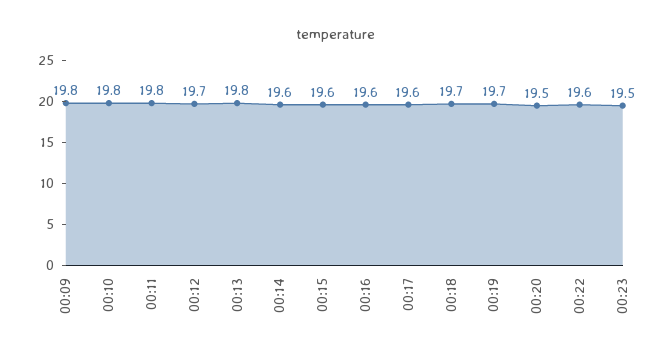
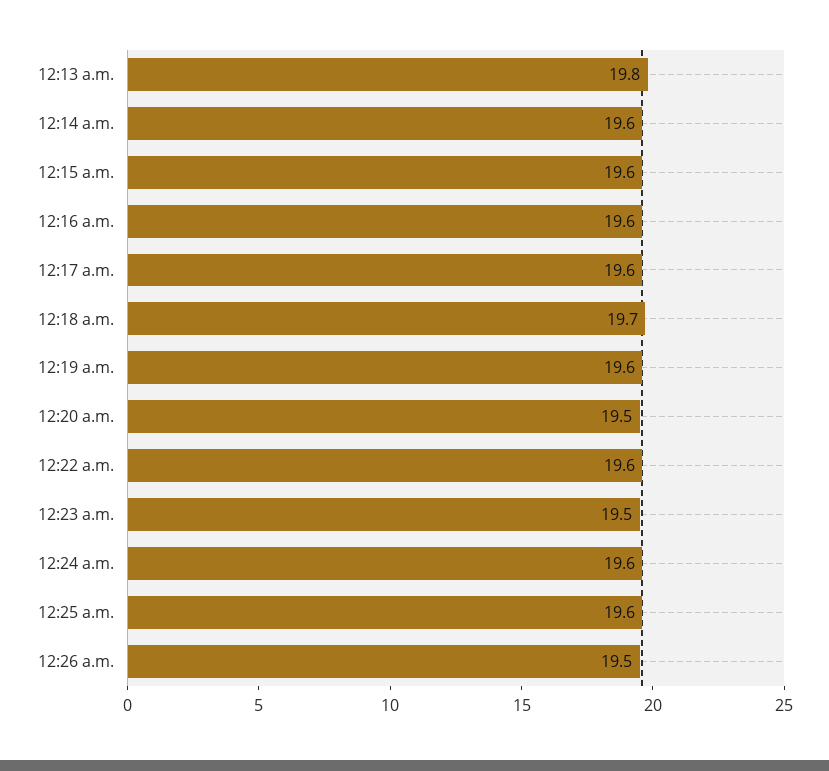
00:09: 19.8 -> none
00:10: 19.8 -> none
00:11: 19.8 -> none
00:12: 19.7 -> none
00:19: 19.7 -> 19.6
12:24 a.m.: none -> 19.6
12:25 a.m.: none -> 19.6
12:26 a.m.: none -> 19.5

